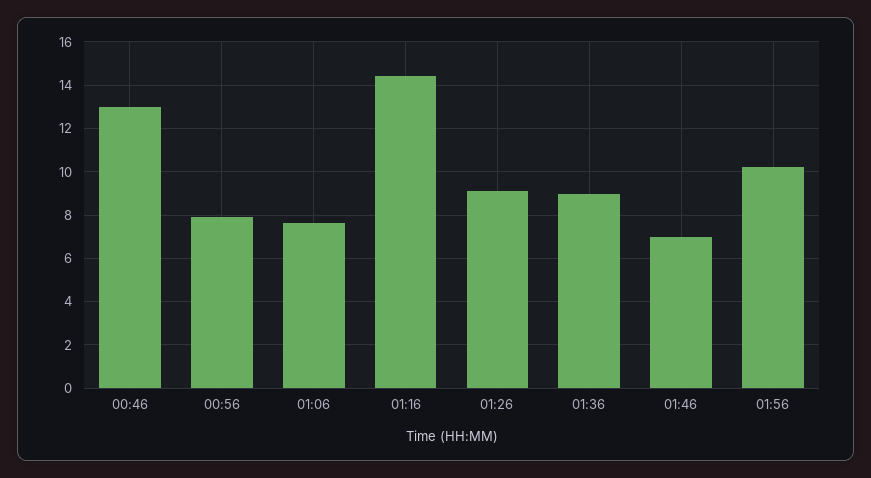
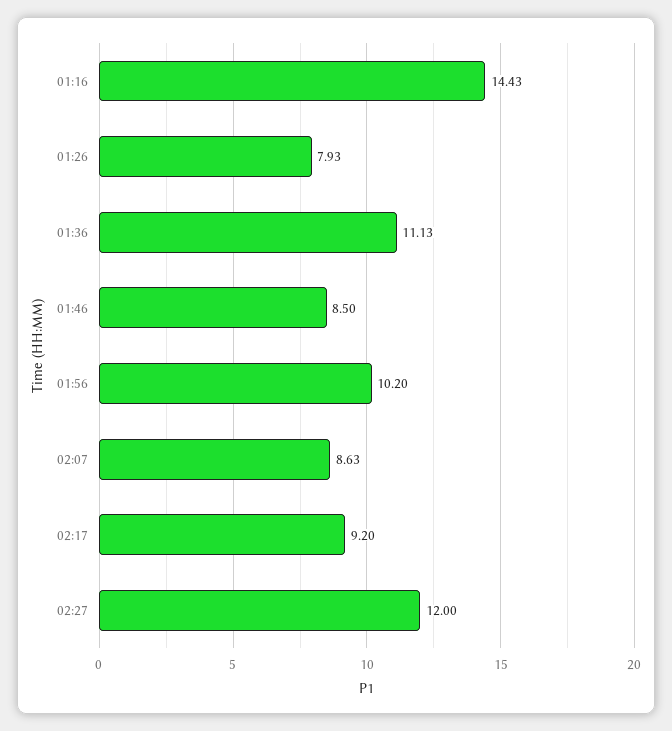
00:46: 13 -> none
00:56: 8 -> none
01:06: 7.5 -> none
01:26: 9 -> 7.93
01:36: 9 -> 11.13
01:46: 7 -> 8.5
02:07: none -> 8.63
02:17: none -> 9.2
02:27: none -> 12

